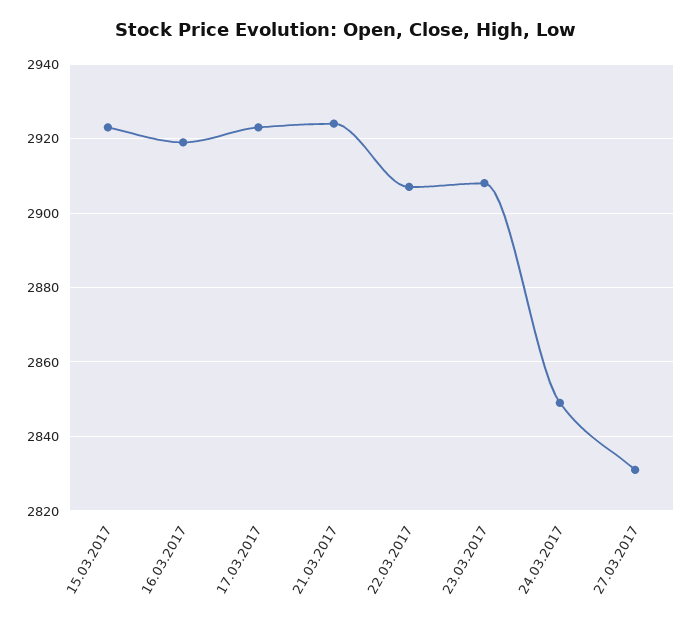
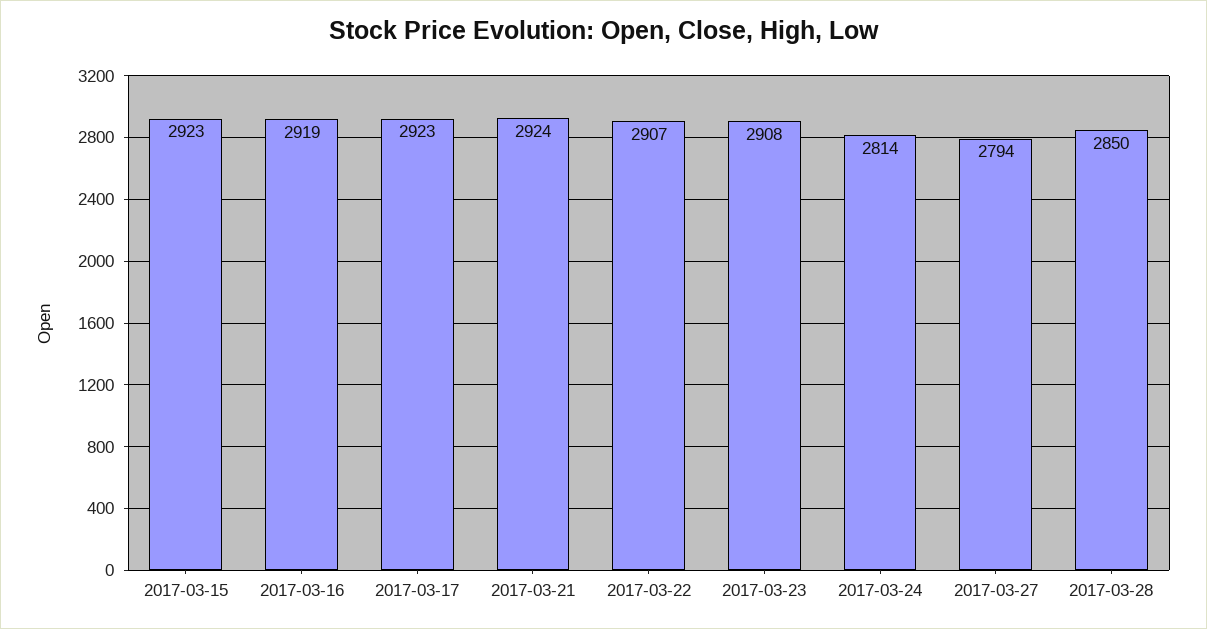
24.03.2017: 2850 -> 2814
27.03.2017: 2830 -> 2794
2017-03-28: none -> 2850

